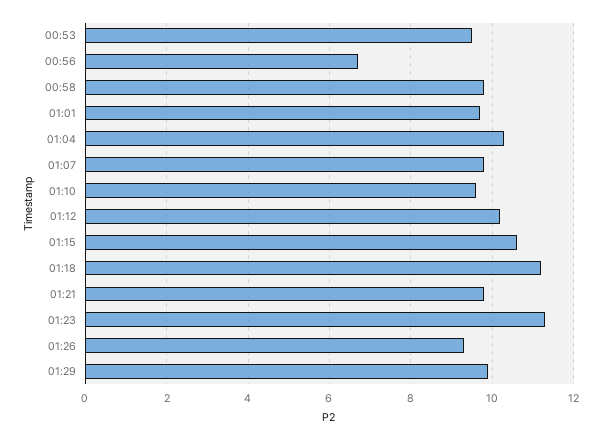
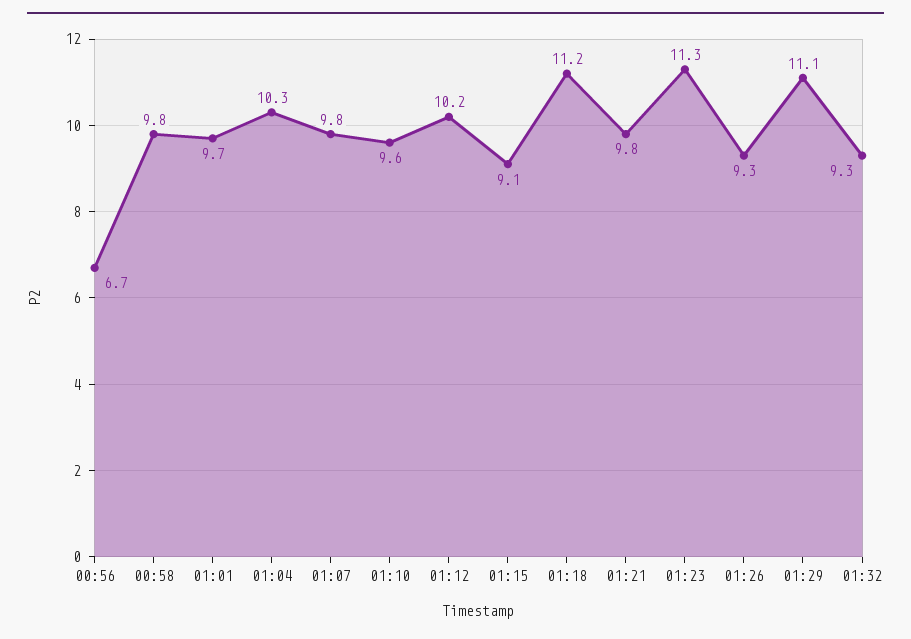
00:53: 9.5 -> none
01:15: 10.5 -> 9.1
01:29: 10 -> 11.1
01:32: none -> 9.3

